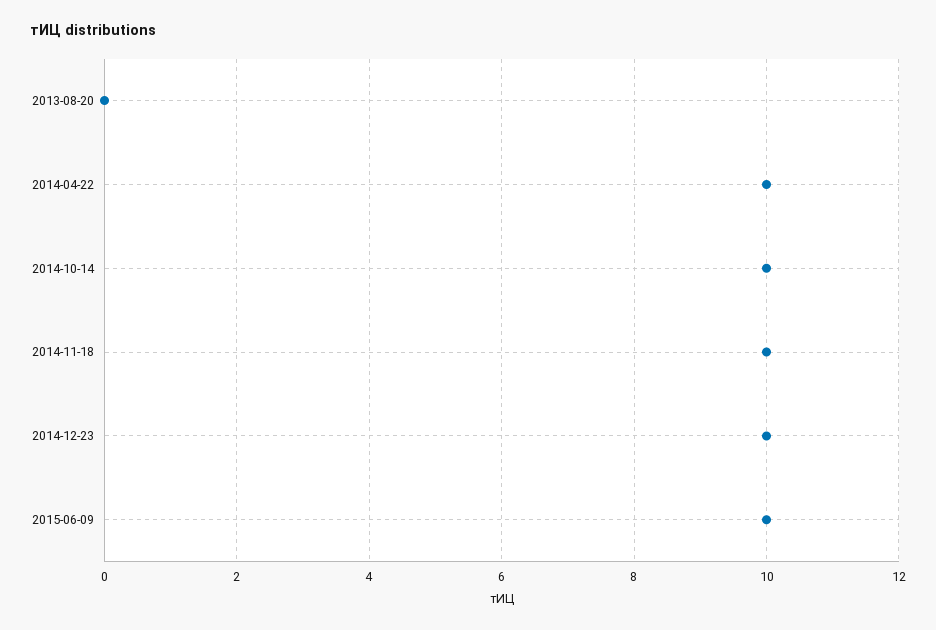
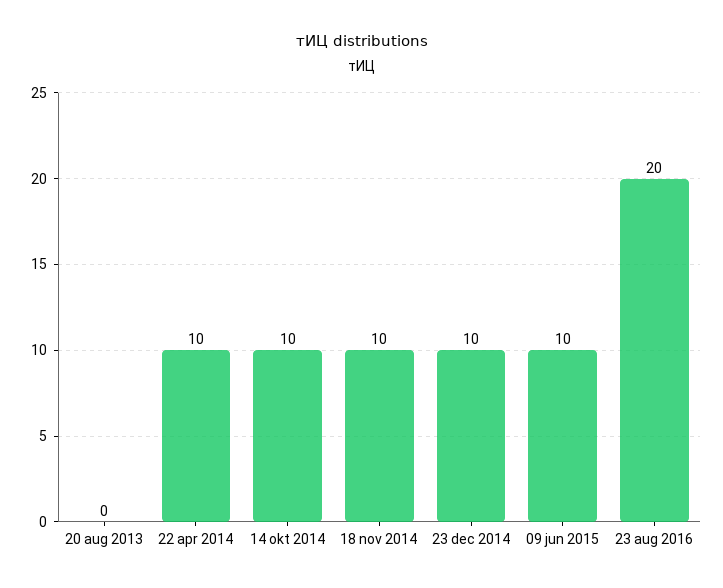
23 aug 2016: none -> 20

